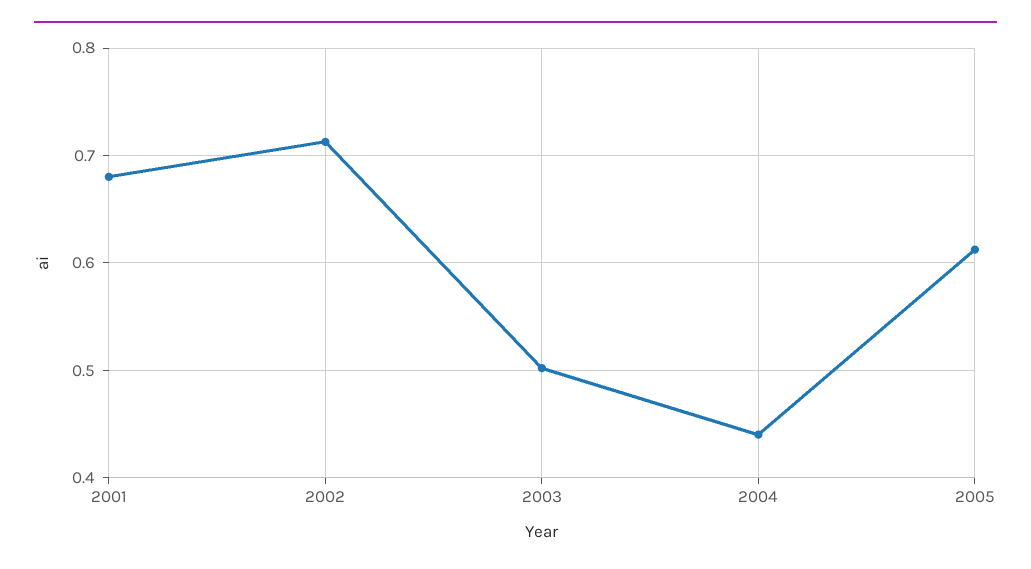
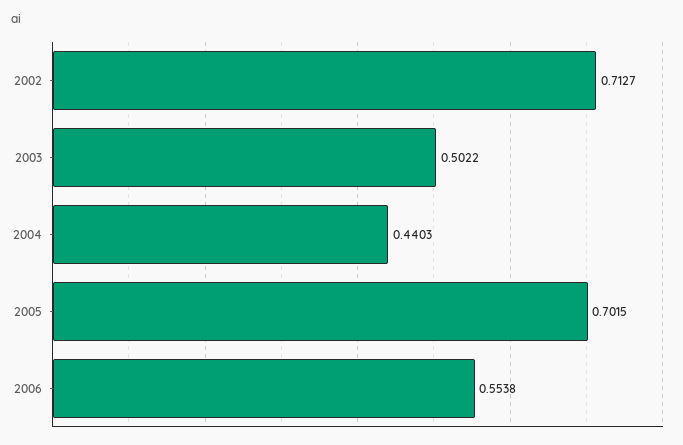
2001: 0.68 -> none
2005: 0.61 -> 0.7015
2006: none -> 0.5538

